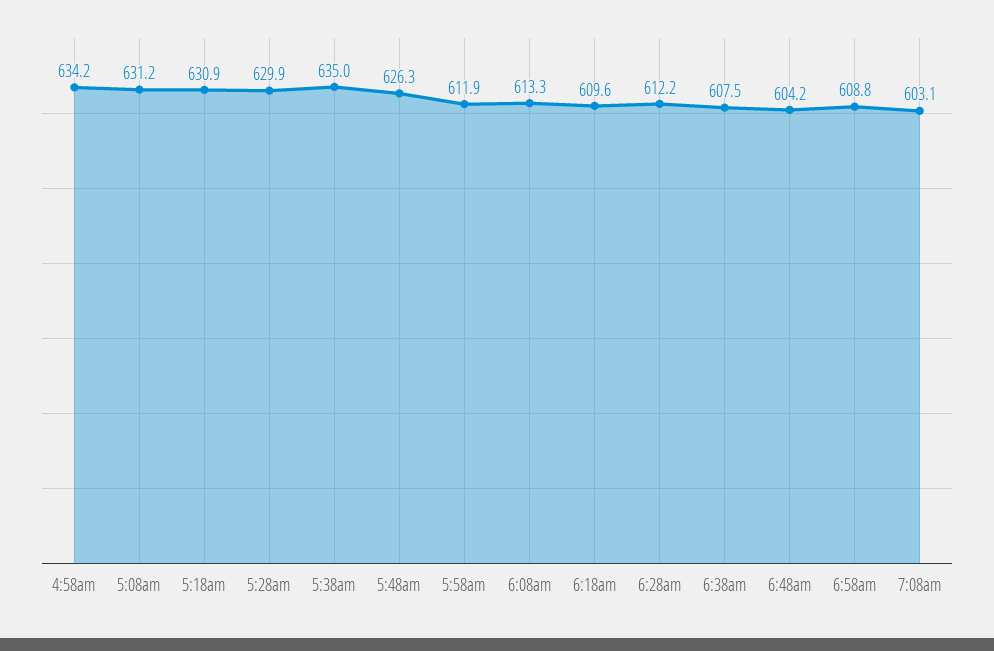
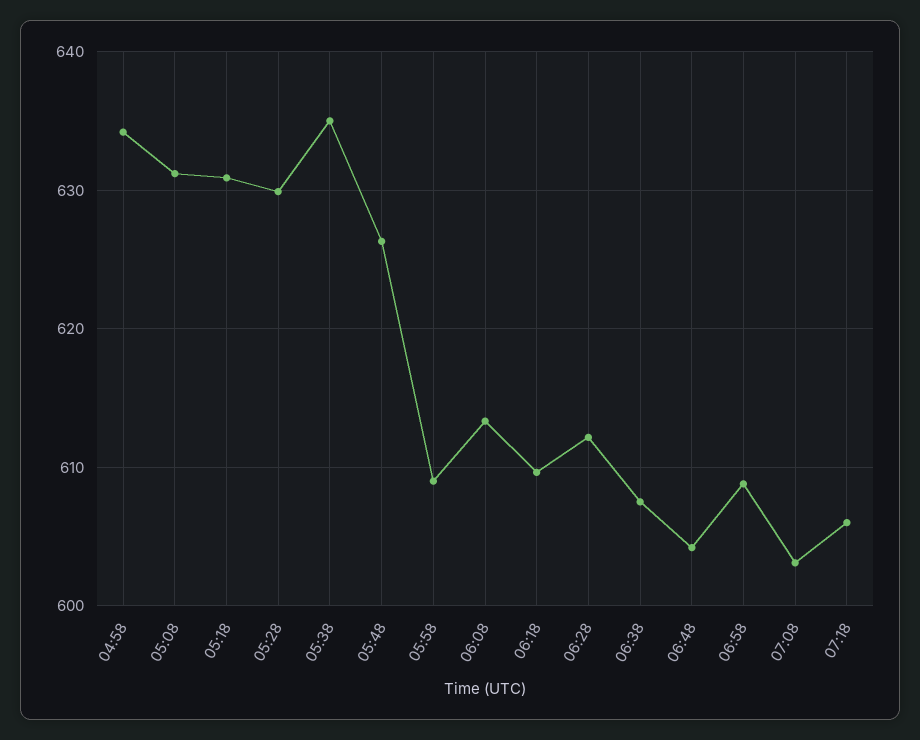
5:58am: 611.9 -> 609
07:18: none -> 606

